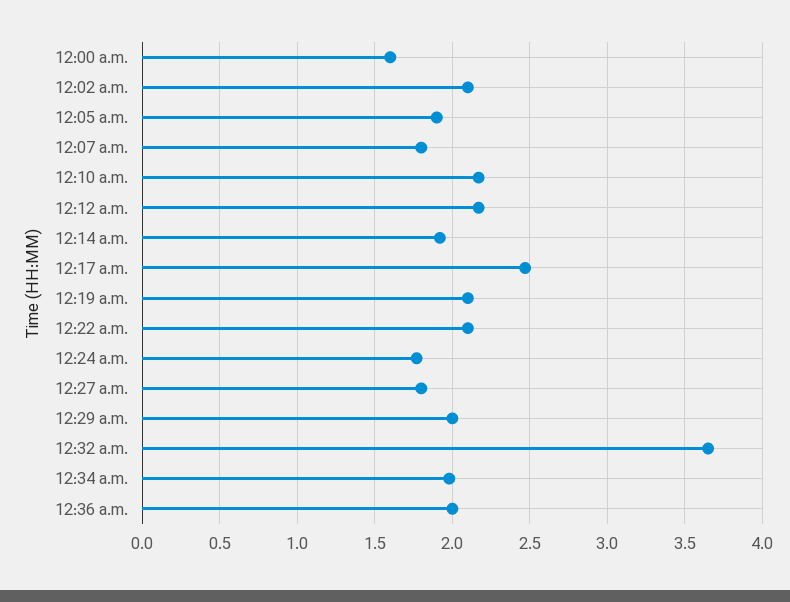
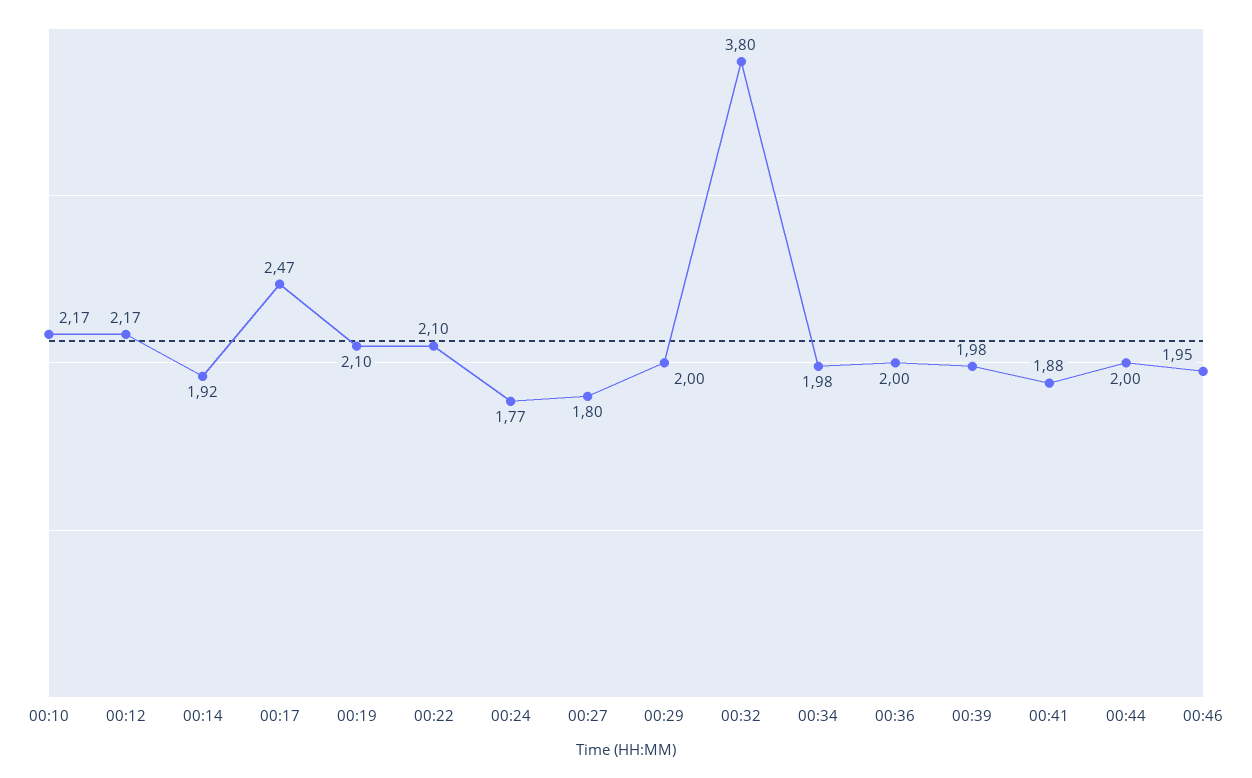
12:00 a.m.: 1.6 -> none
12:02 a.m.: 2.1 -> none
12:05 a.m.: 1.9 -> none
12:07 a.m.: 1.8 -> none
12:32 a.m.: 3.65 -> 3.8
00:39: none -> 1.98
00:41: none -> 1.88
00:44: none -> 2
00:46: none -> 1.95

